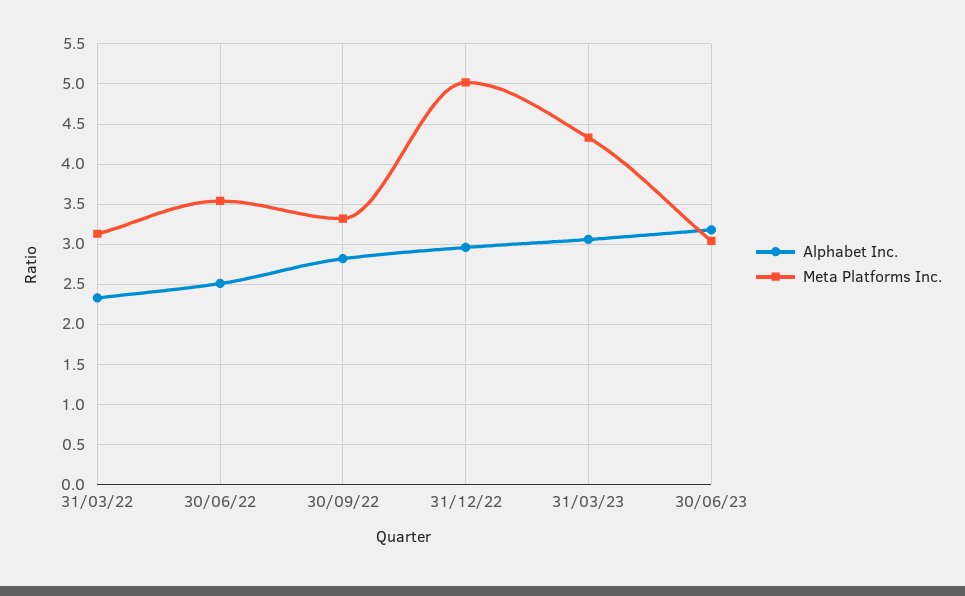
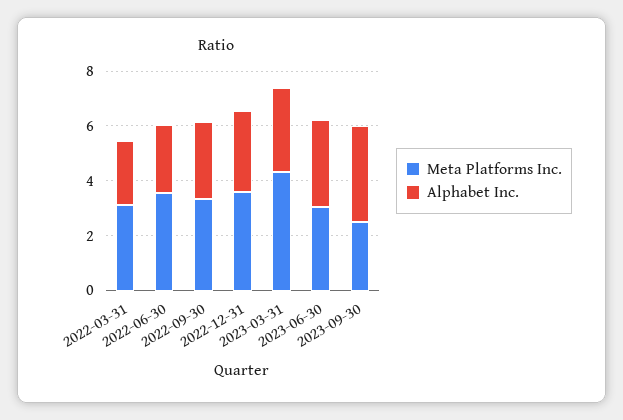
Meta Platforms Inc., 31/12/22: 5 -> 3.5
Meta Platforms Inc., 2023-09-30: none -> 2.5
Alphabet Inc., 2023-09-30: none -> 3.5

